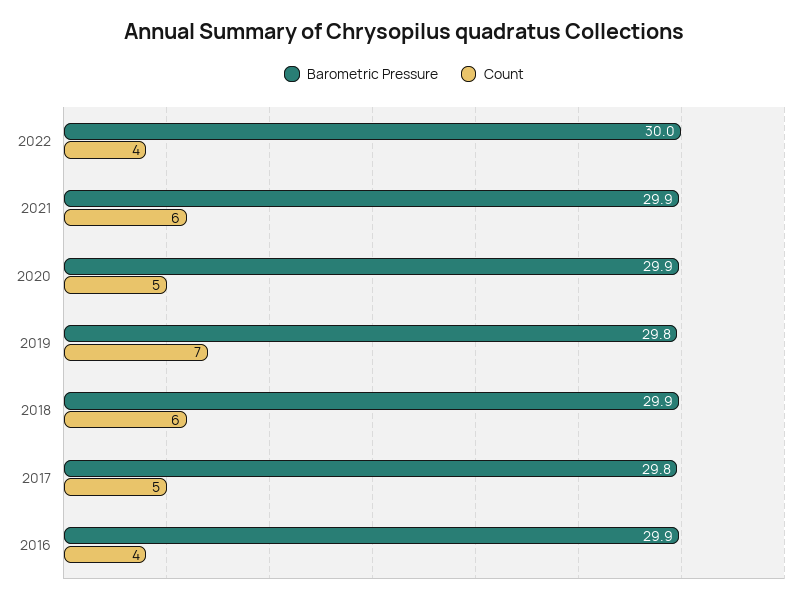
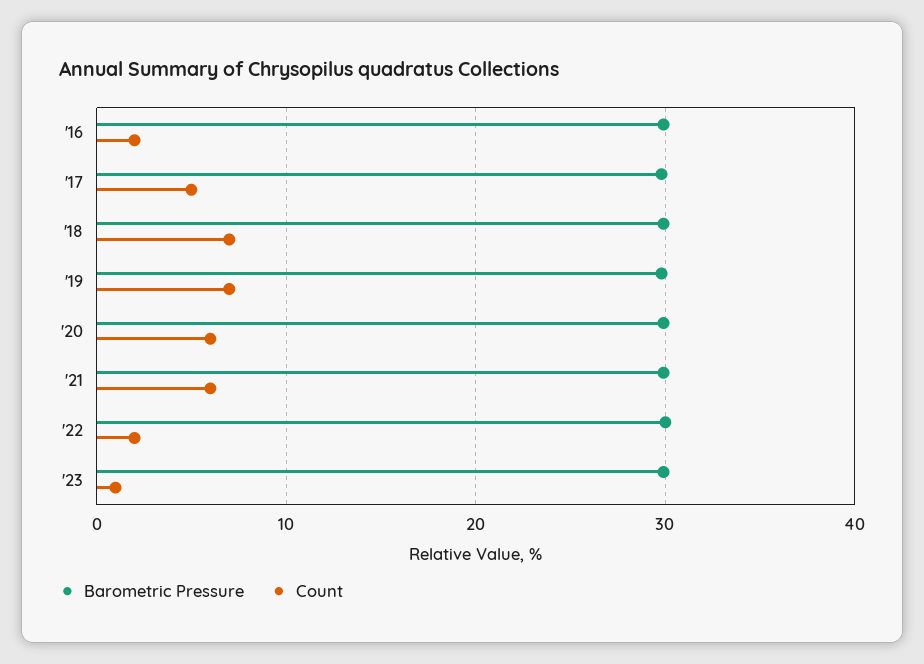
Count, 2022: 4 -> 2
Count, 2020: 5 -> 6
Count, 2018: 6 -> 7
Count, 2016: 4 -> 2
Barometric Pressure, '23: none -> 30
Count, '23: none -> 1

